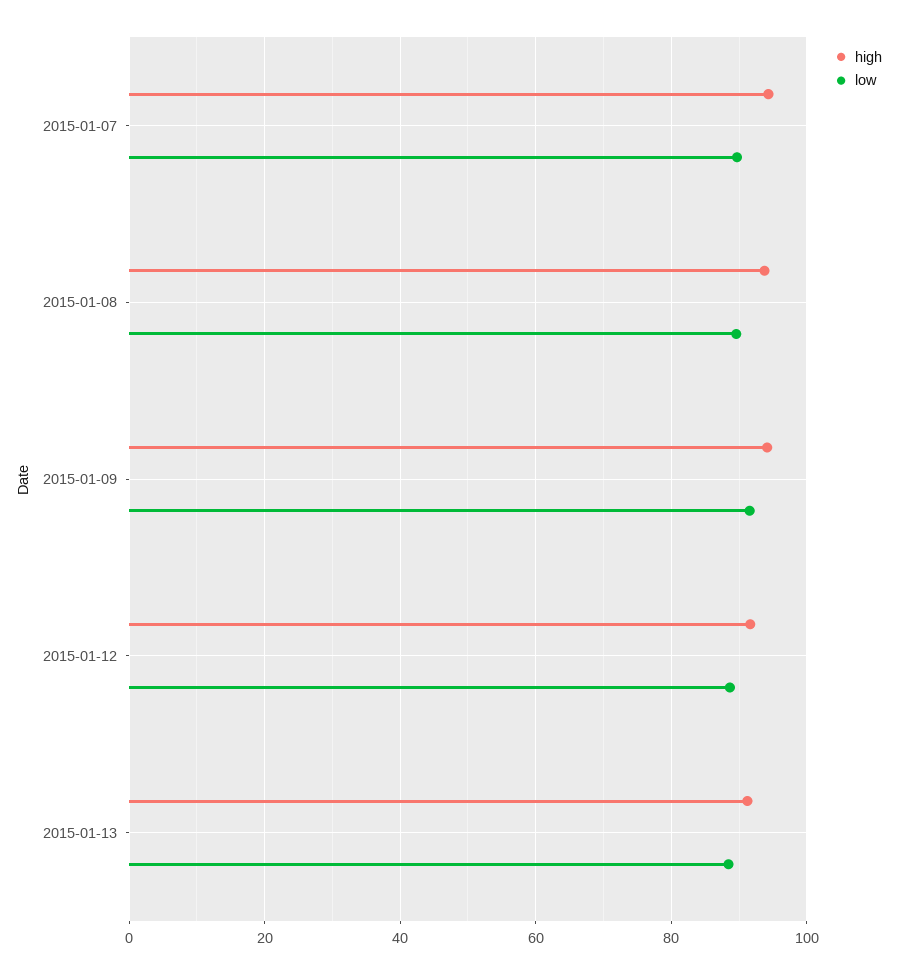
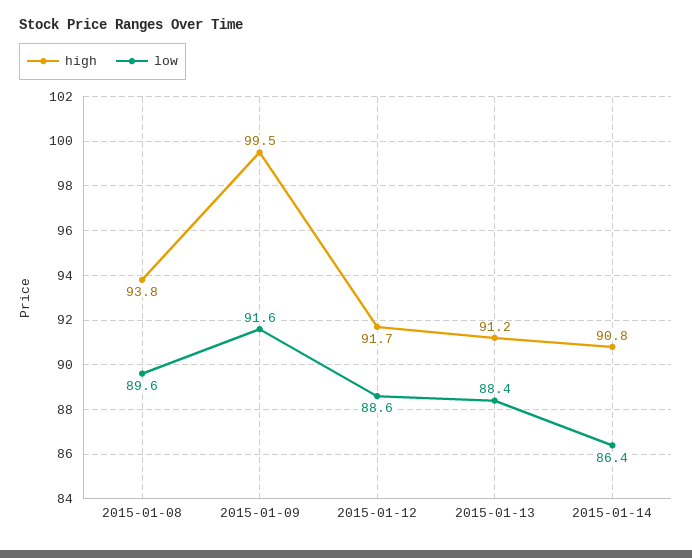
high, 2015-01-07: 94 -> none
low, 2015-01-07: 90 -> none
high, 2015-01-09: 94 -> 99.5
high, 2015-01-14: none -> 90.8
low, 2015-01-14: none -> 86.4

